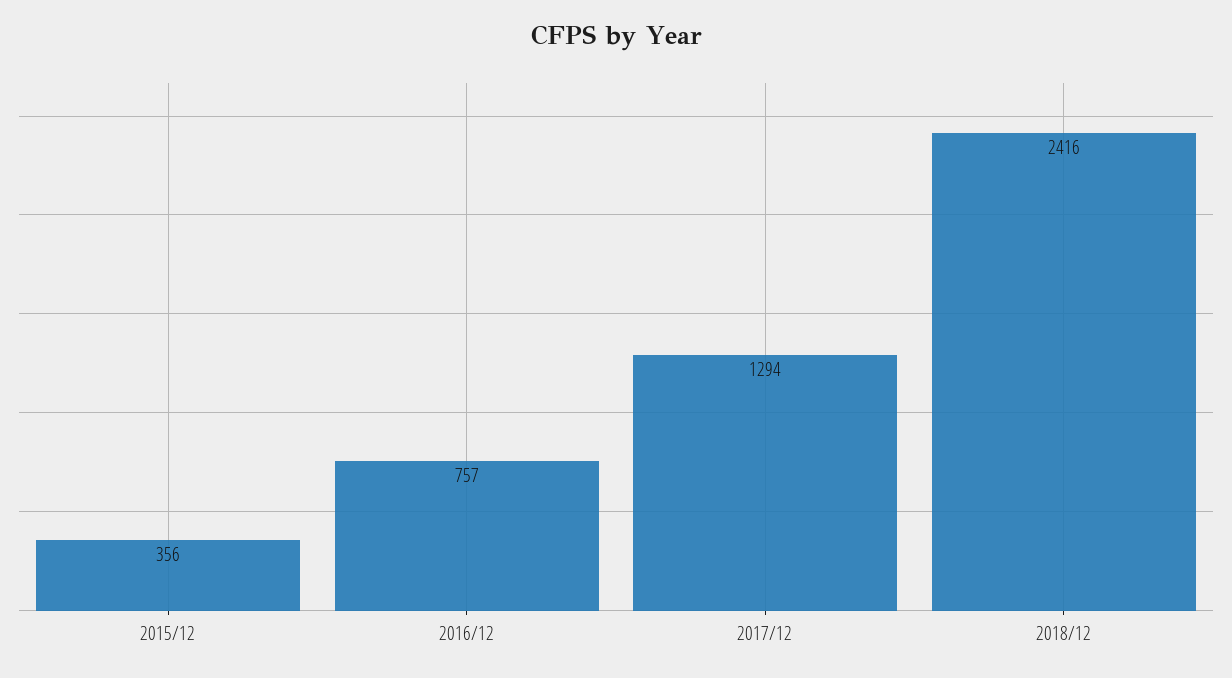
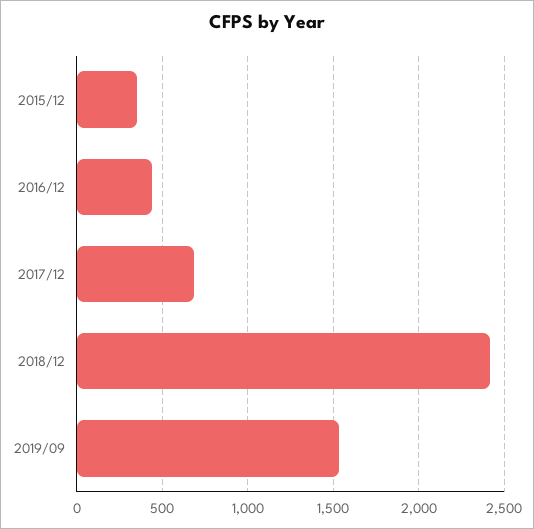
2016/12: 757 -> 450
2017/12: 1294 -> 700
2019/09: none -> 1550

